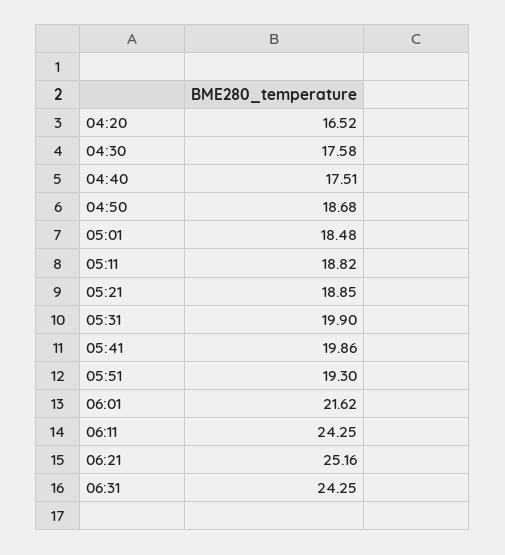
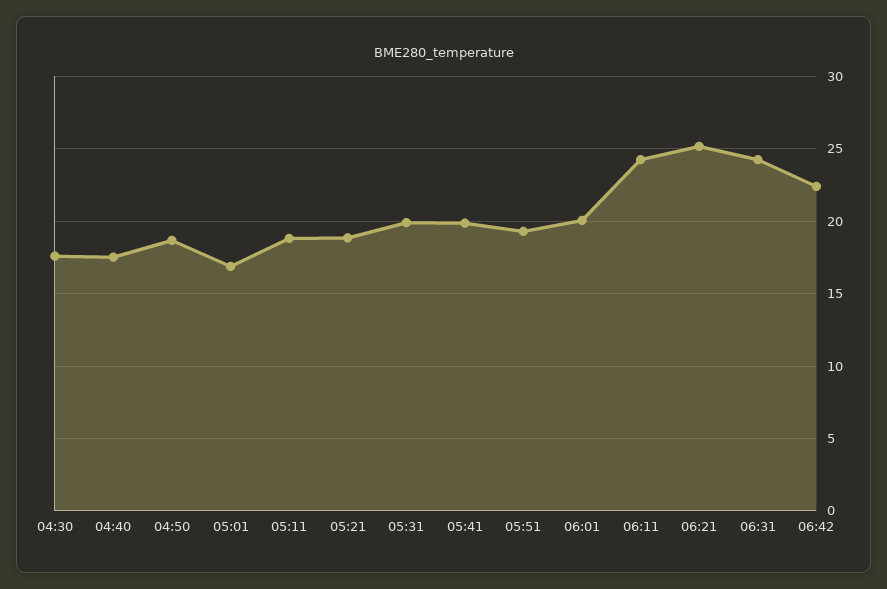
04:20: 16.52 -> none
05:01: 18.48 -> 17
06:01: 21.62 -> 20
06:42: none -> 22.5

